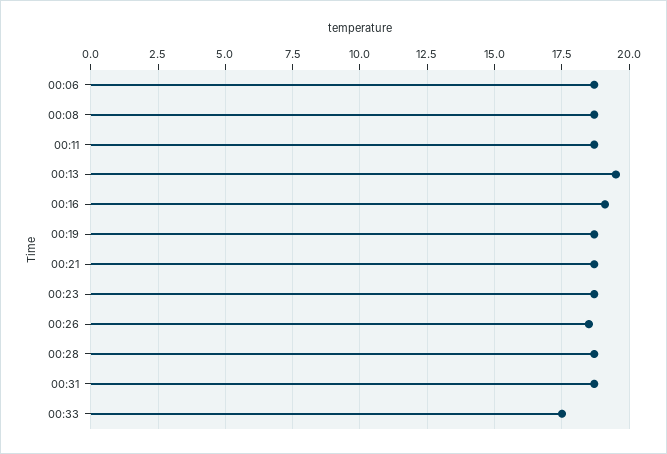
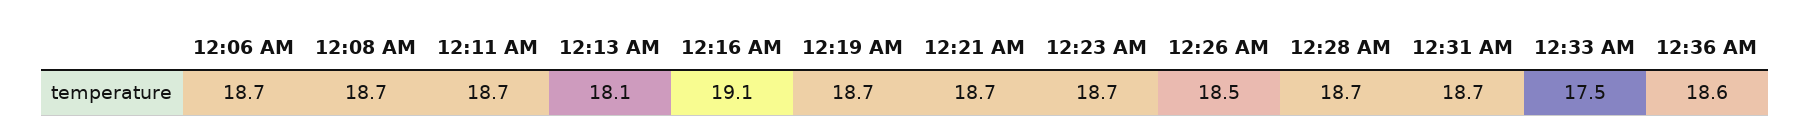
00:13: 19.5 -> 18.1
12:36 AM: none -> 18.6

